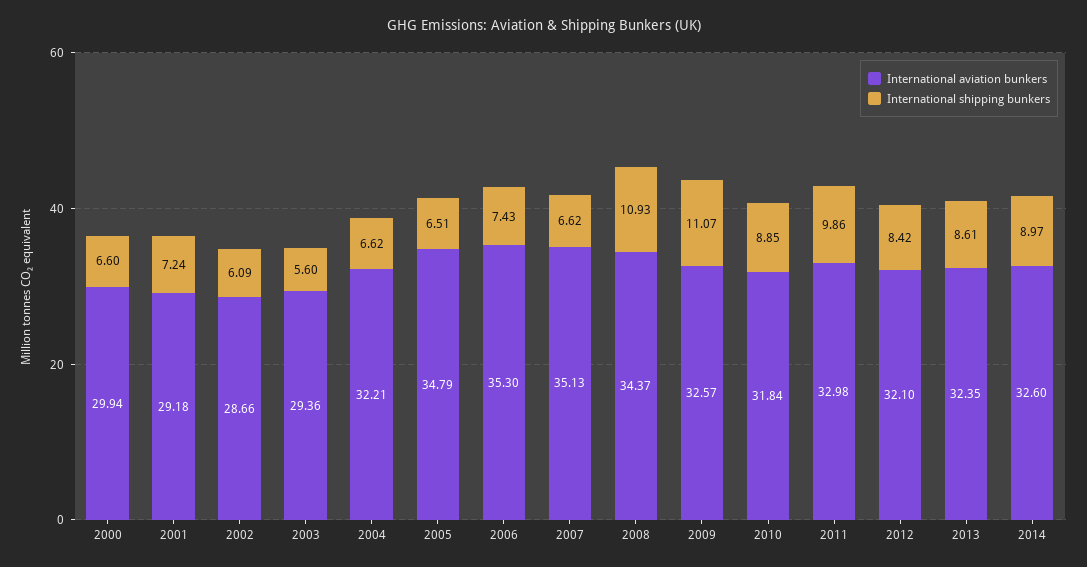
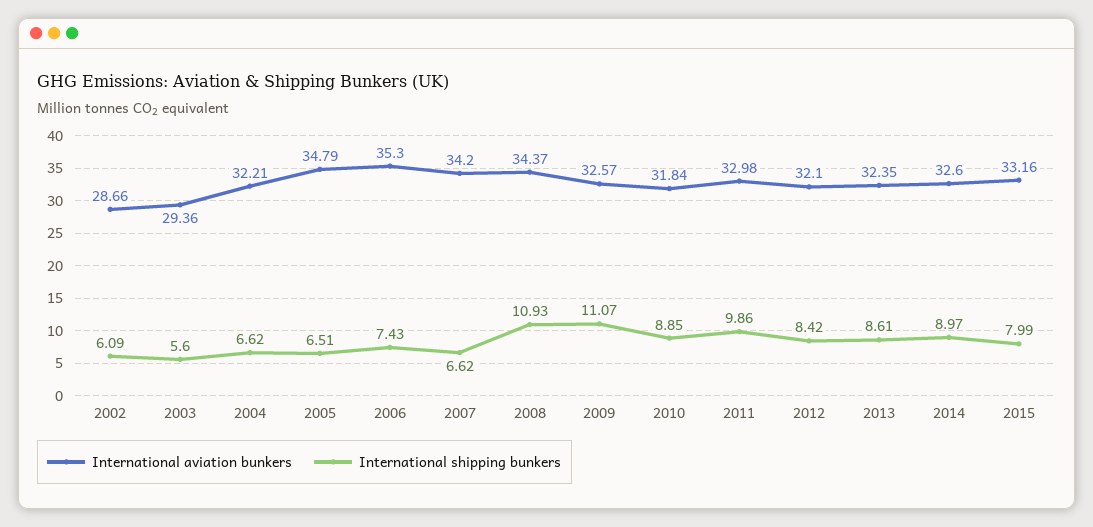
International aviation bunkers, 2000: 29.94 -> none
International shipping bunkers, 2000: 6.6 -> none
International aviation bunkers, 2001: 29.18 -> none
International shipping bunkers, 2001: 7.24 -> none
International aviation bunkers, 2007: 35.13 -> 34.2
International aviation bunkers, 2015: none -> 33.16
International shipping bunkers, 2015: none -> 7.99

